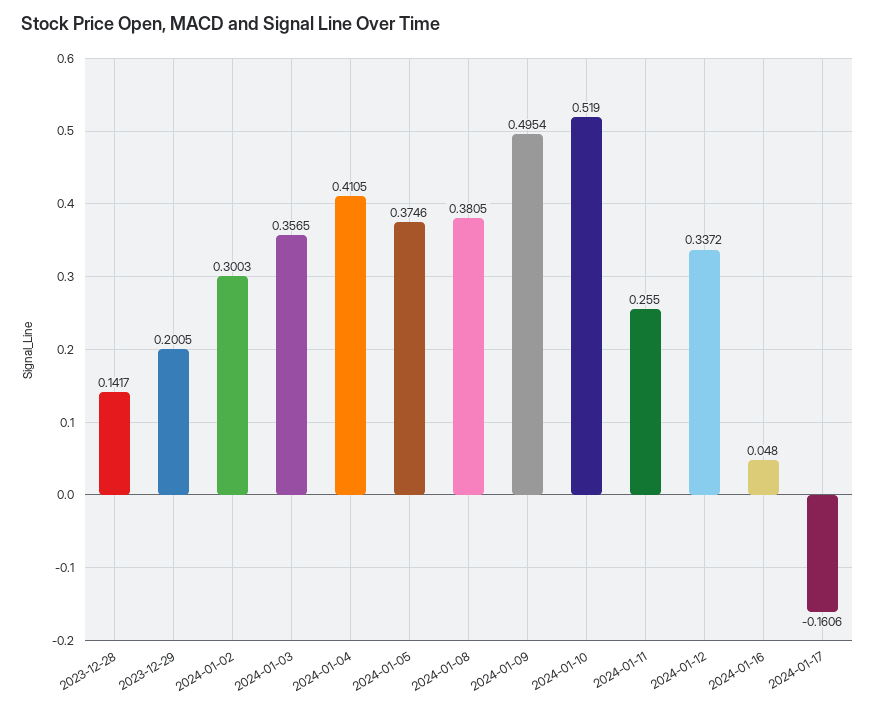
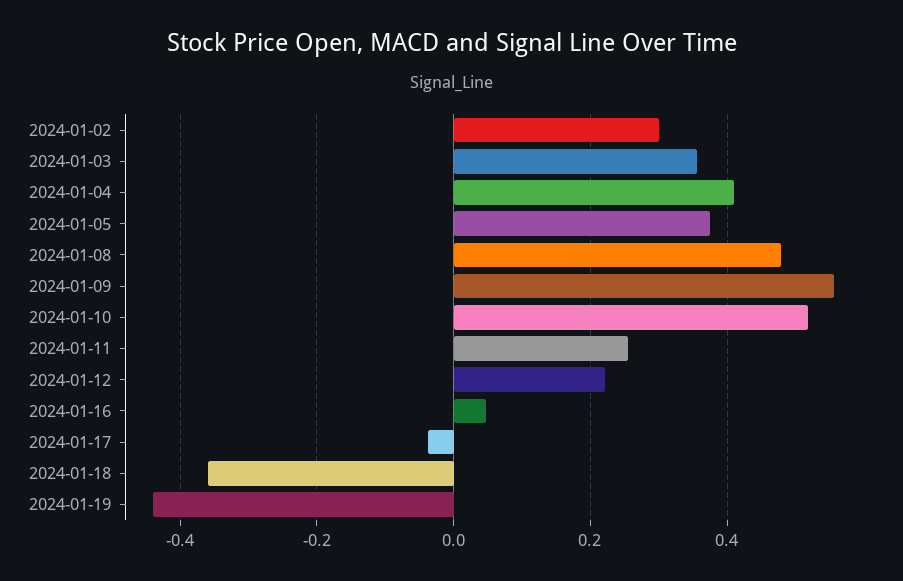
2023-12-28: 0.1417 -> none
2023-12-29: 0.2005 -> none
2024-01-08: 0.3805 -> 0.48
2024-01-09: 0.4954 -> 0.56
2024-01-12: 0.3372 -> 0.22
2024-01-17: -0.1606 -> -0.04
2024-01-18: none -> -0.36
2024-01-19: none -> -0.44

